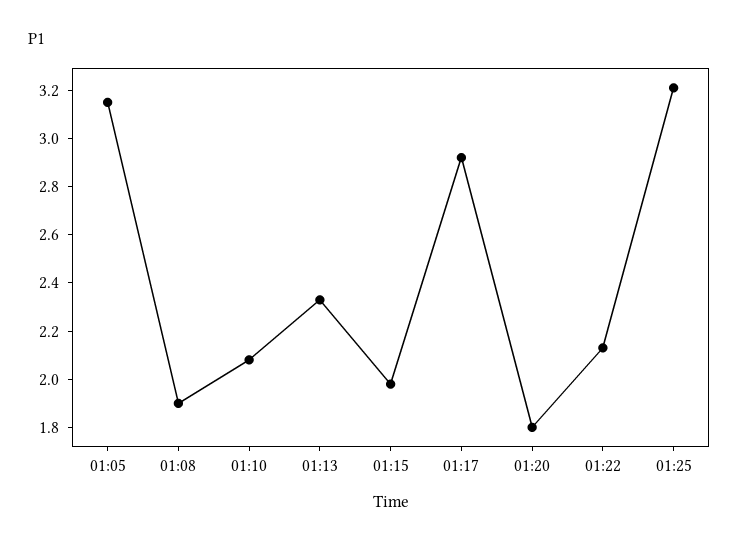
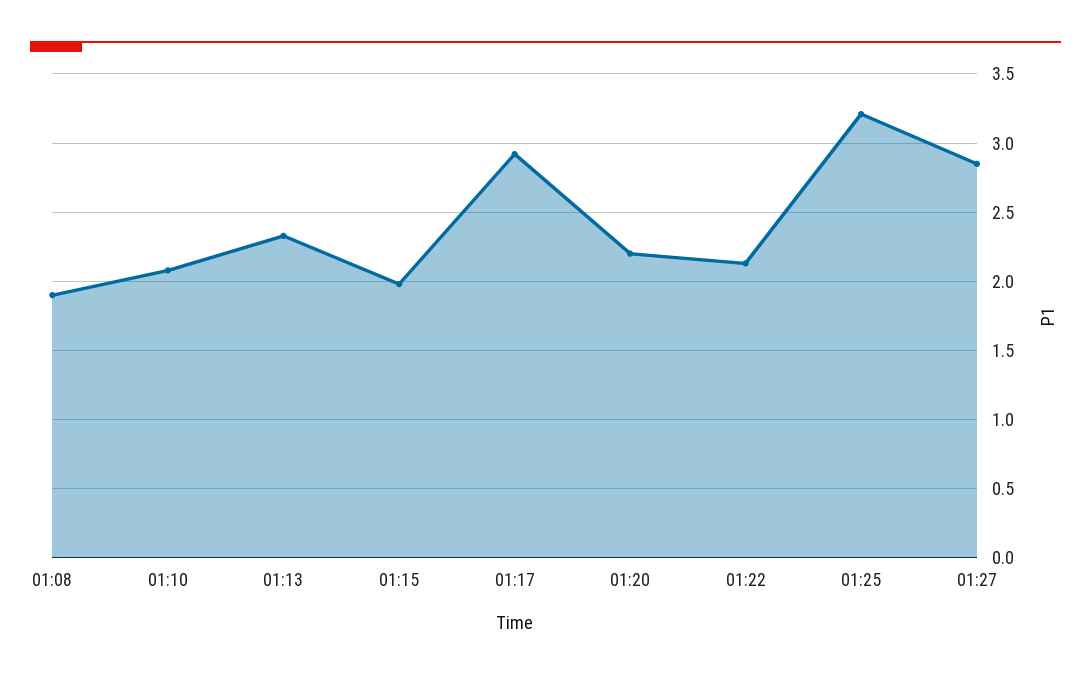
01:05: 3.15 -> none
01:20: 1.8 -> 2.2
01:27: none -> 2.85

